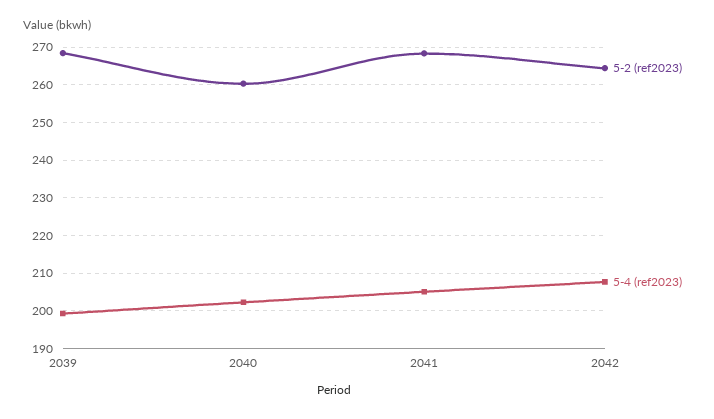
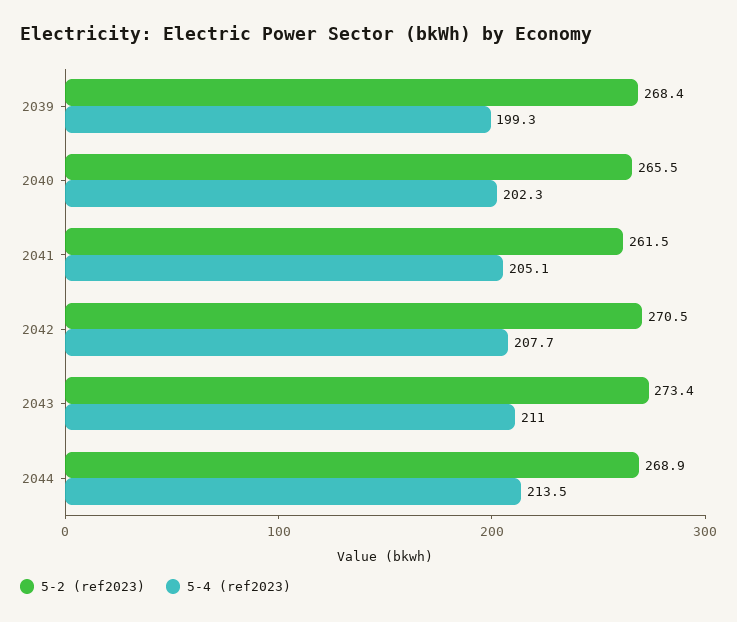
5-2 (ref2023), 2040: 260 -> 265.5
5-2 (ref2023), 2041: 268 -> 261.5
5-2 (ref2023), 2042: 264 -> 270.5
5-2 (ref2023), 2043: none -> 273.4
5-4 (ref2023), 2043: none -> 211
5-2 (ref2023), 2044: none -> 268.9
5-4 (ref2023), 2044: none -> 213.5

